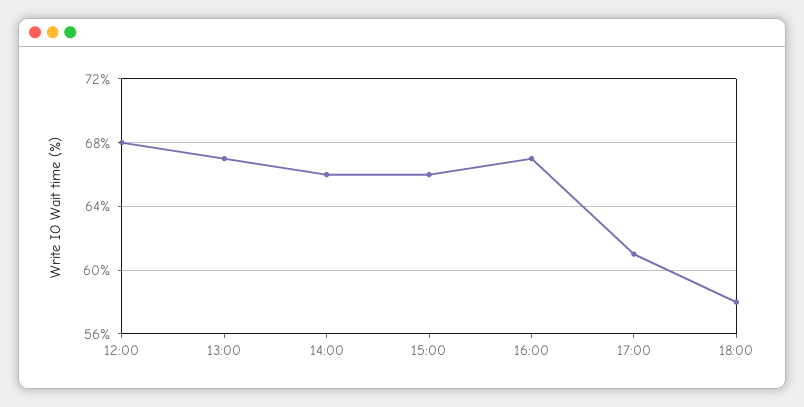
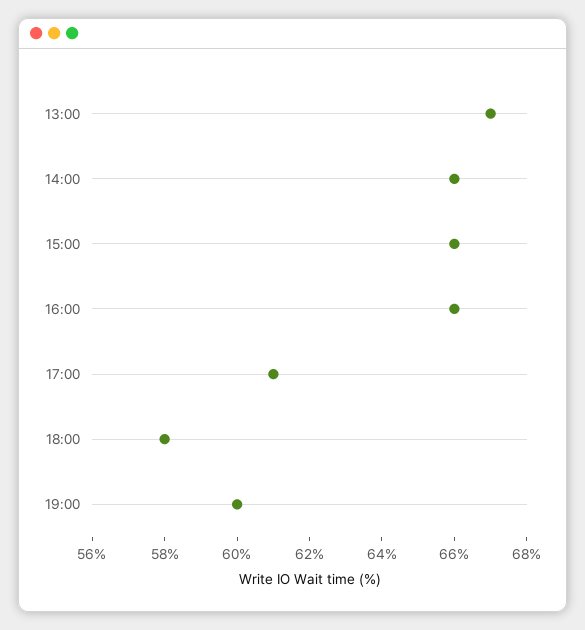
12:00: 68 -> none
16:00: 67 -> 66
19:00: none -> 60

